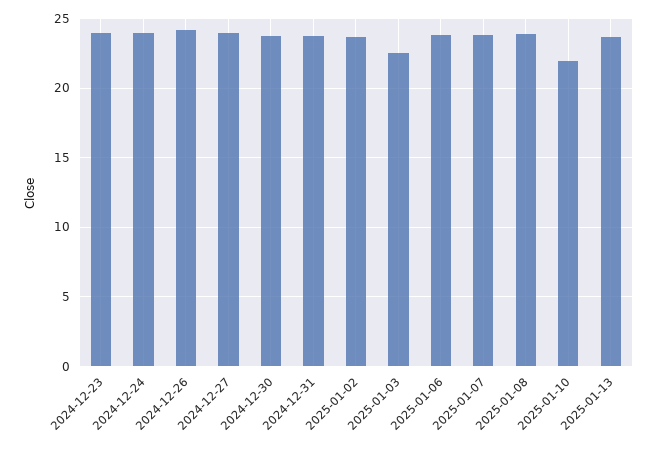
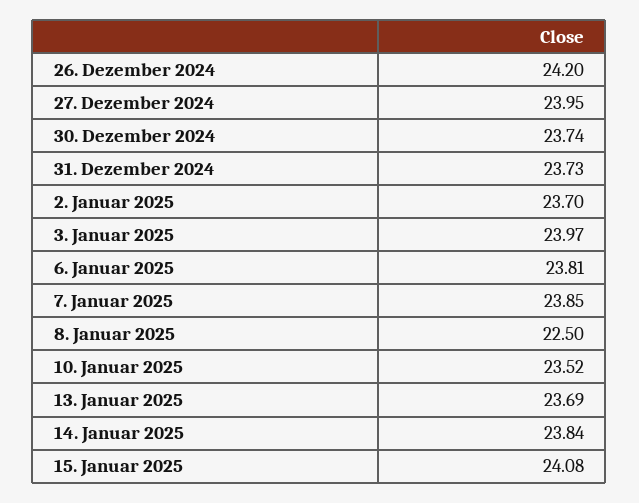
2024-12-23: 24 -> none
2024-12-24: 24 -> none
2025-01-03: 22.5 -> 23.97
2025-01-08: 24 -> 22.5
2025-01-10: 22 -> 23.52
14. Januar 2025: none -> 23.84
15. Januar 2025: none -> 24.08

